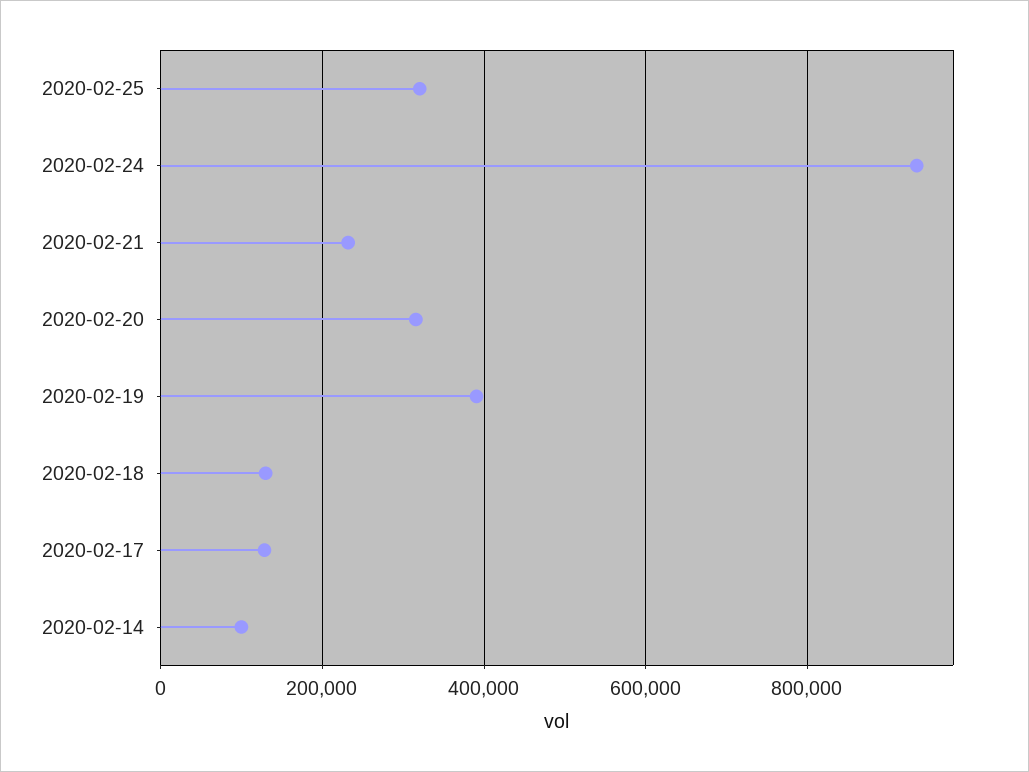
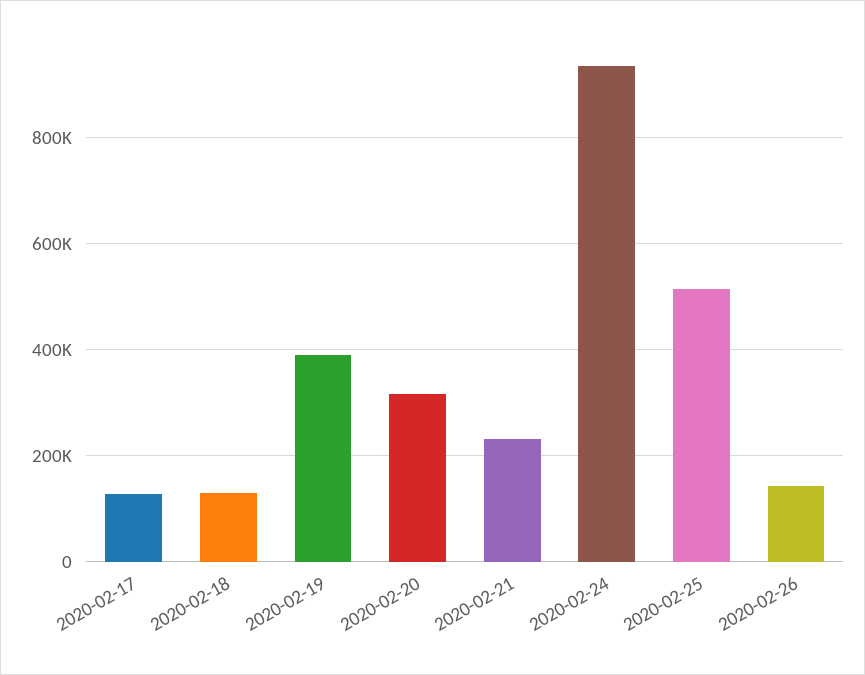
2020-02-25: 320000 -> 520000
2020-02-14: 100000 -> none
2020-02-26: none -> 140000

